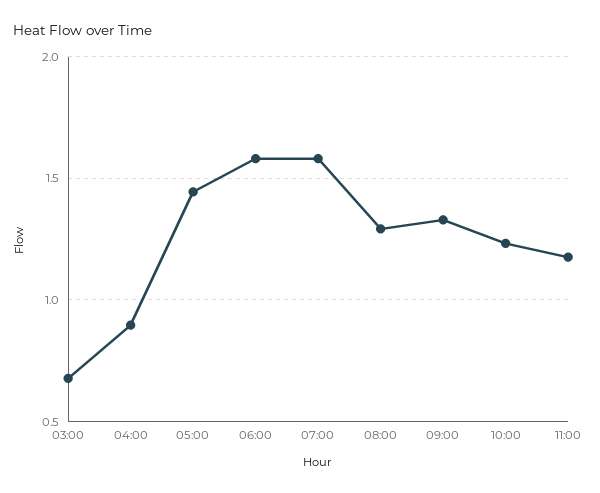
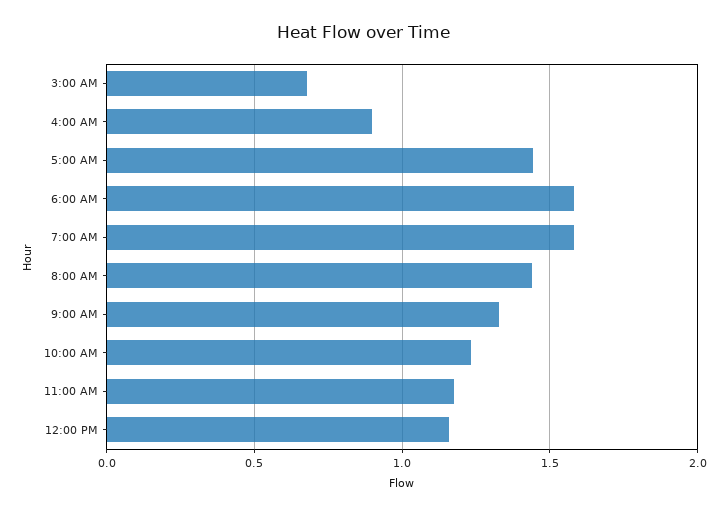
08:00: 1.3 -> 1.45
12:00 PM: none -> 1.15

